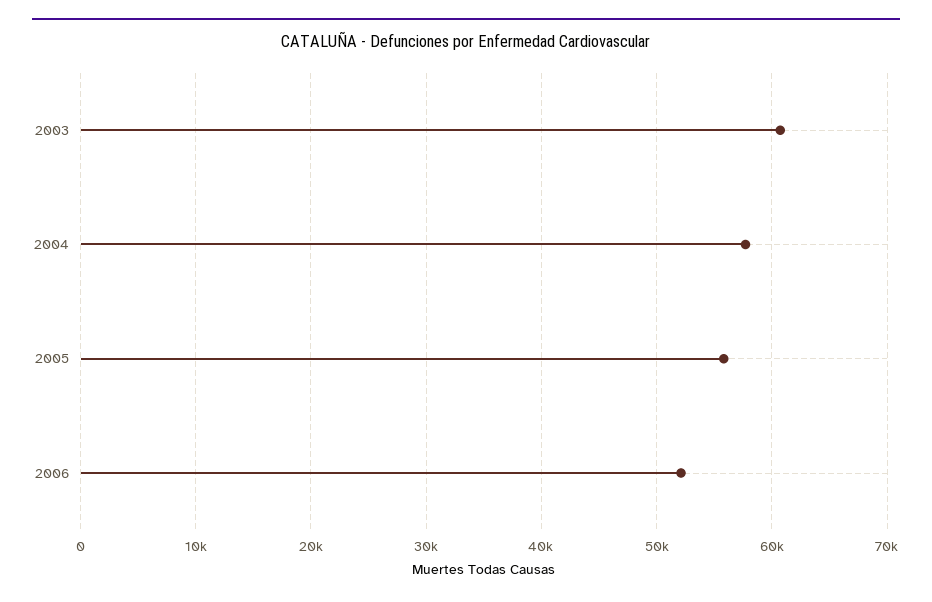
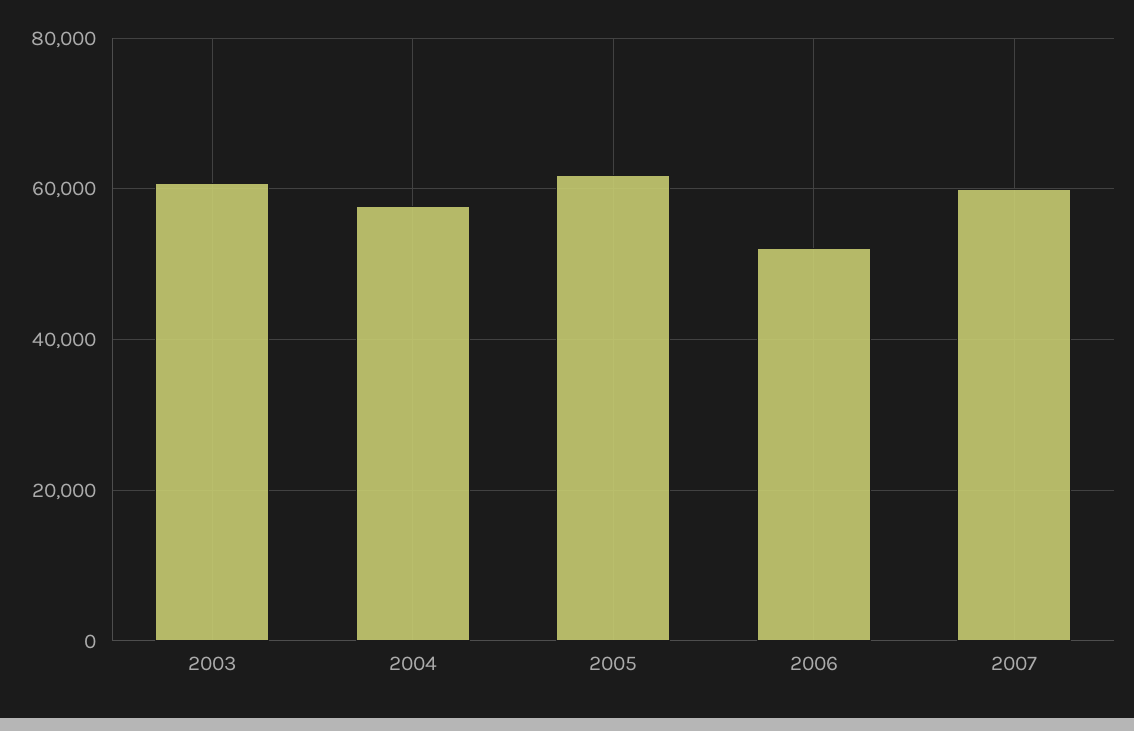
2005: 56000 -> 62000
2007: none -> 60000

